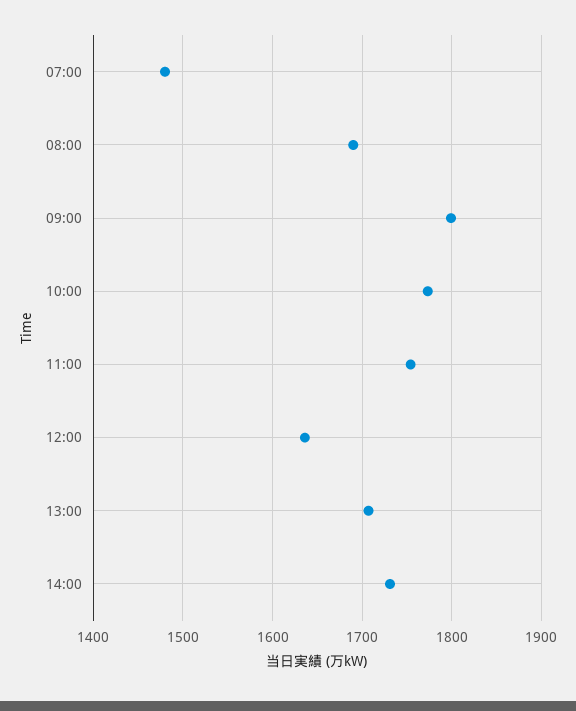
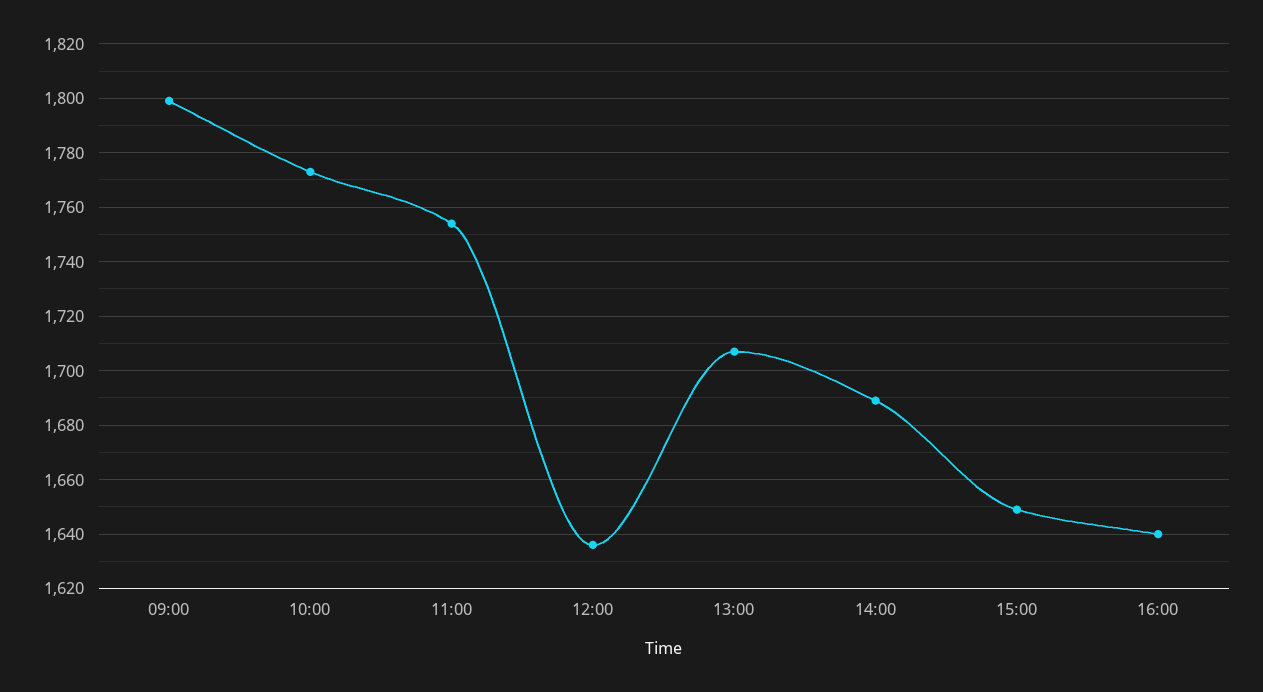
07:00: 1480 -> none
08:00: 1690 -> none
14:00: 1730 -> 1690
15:00: none -> 1650
16:00: none -> 1640

